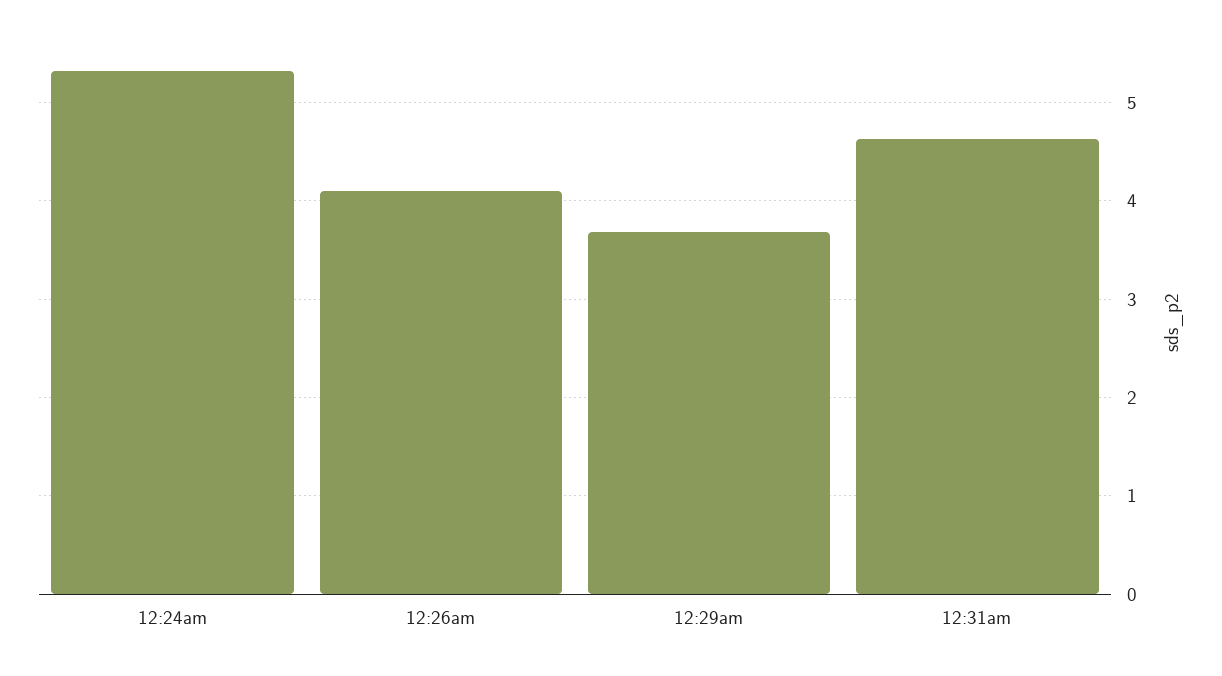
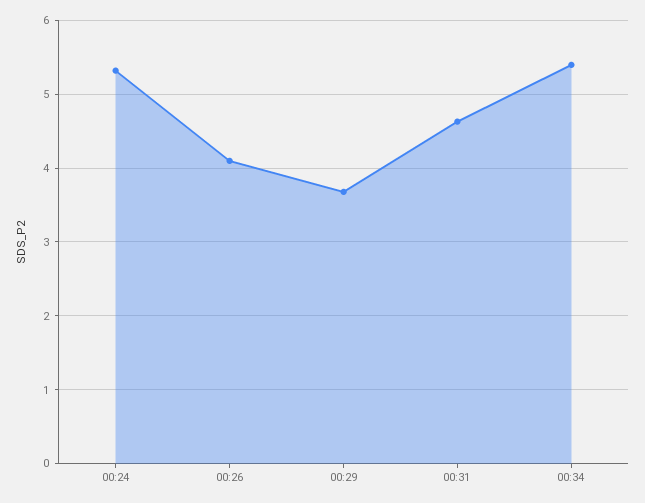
00:34: none -> 5.4

